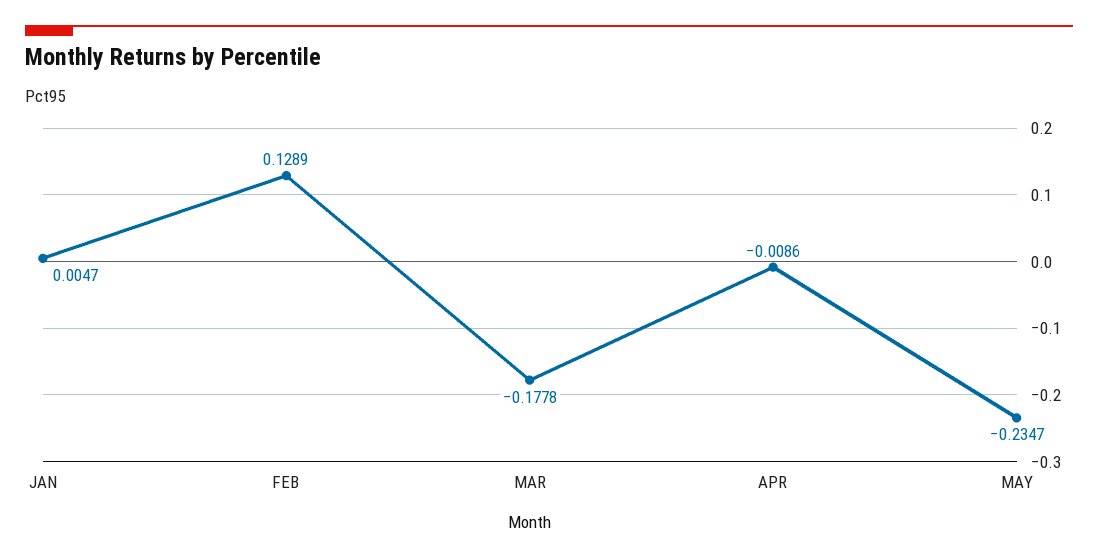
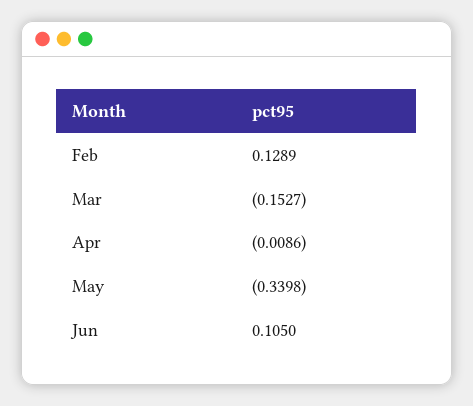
JAN: 0.0047 -> none
MAR: -0.1778 -> -0.1527
MAY: -0.2347 -> -0.3398
Jun: none -> 0.105

